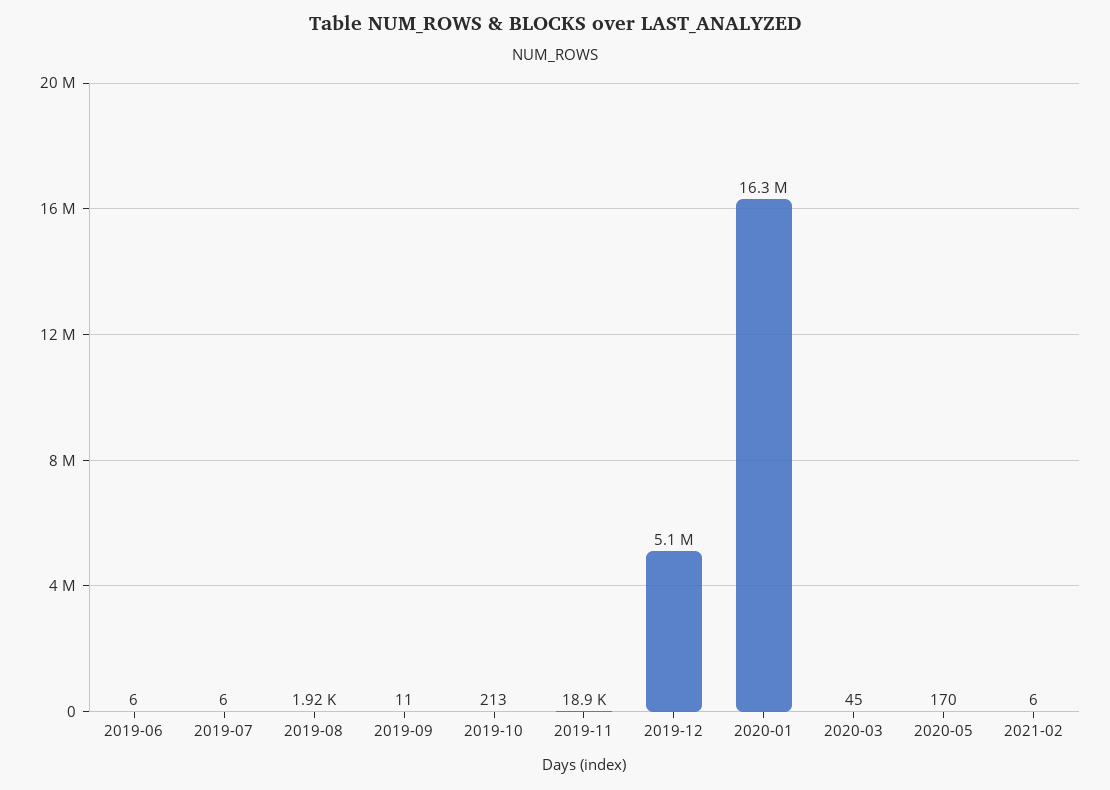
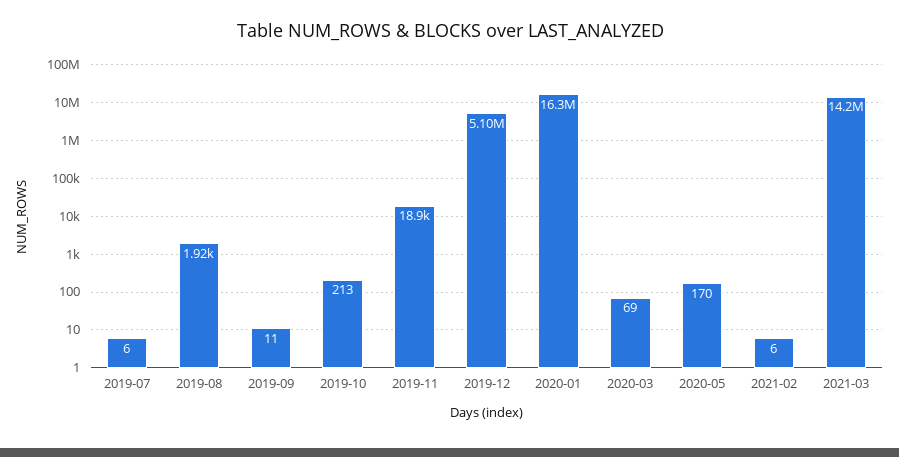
2019-06: 6 -> none
2020-03: 45 -> 69
2021-03: none -> 14200000

